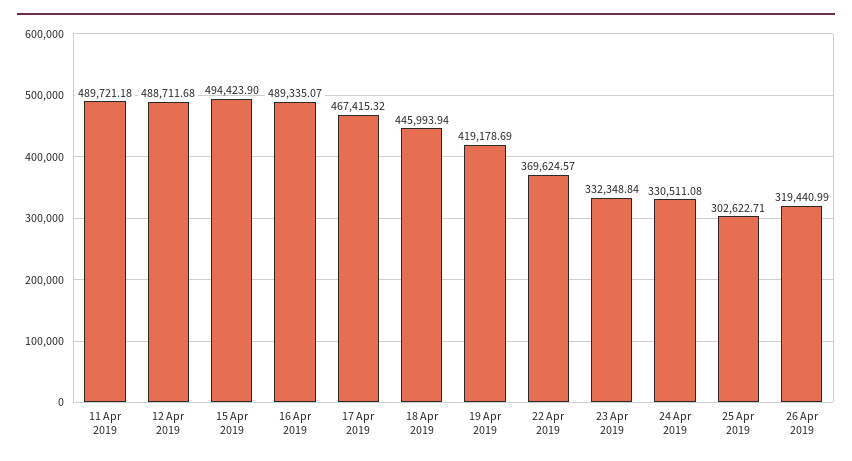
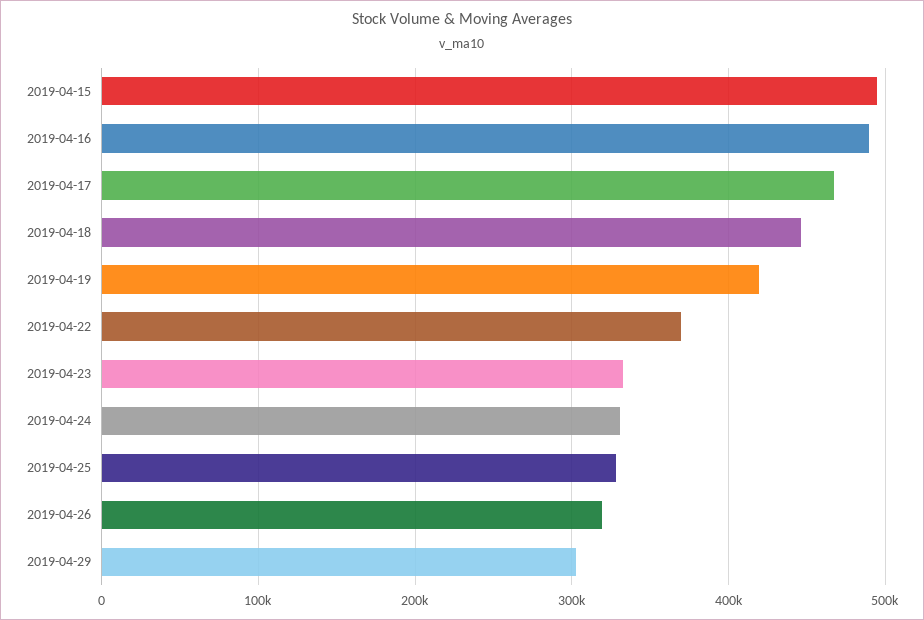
11 Apr 2019: 489721.18 -> none
12 Apr 2019: 488711.68 -> none
25 Apr 2019: 302622.71 -> 330000
2019-04-29: none -> 300000

